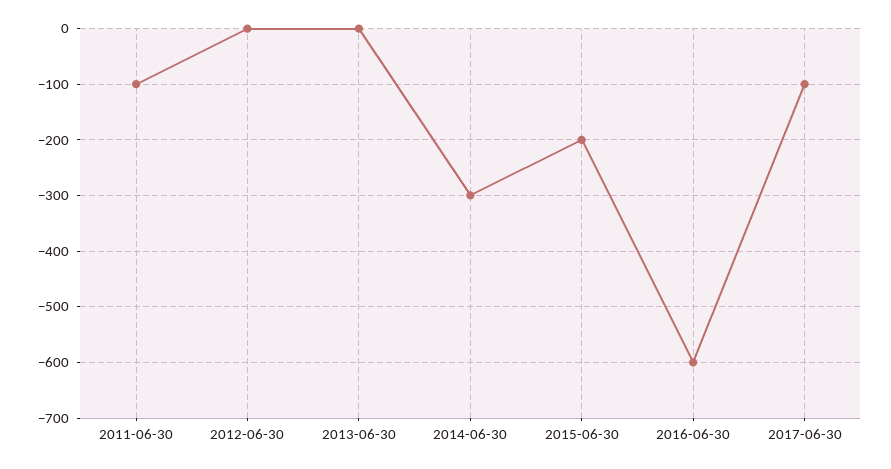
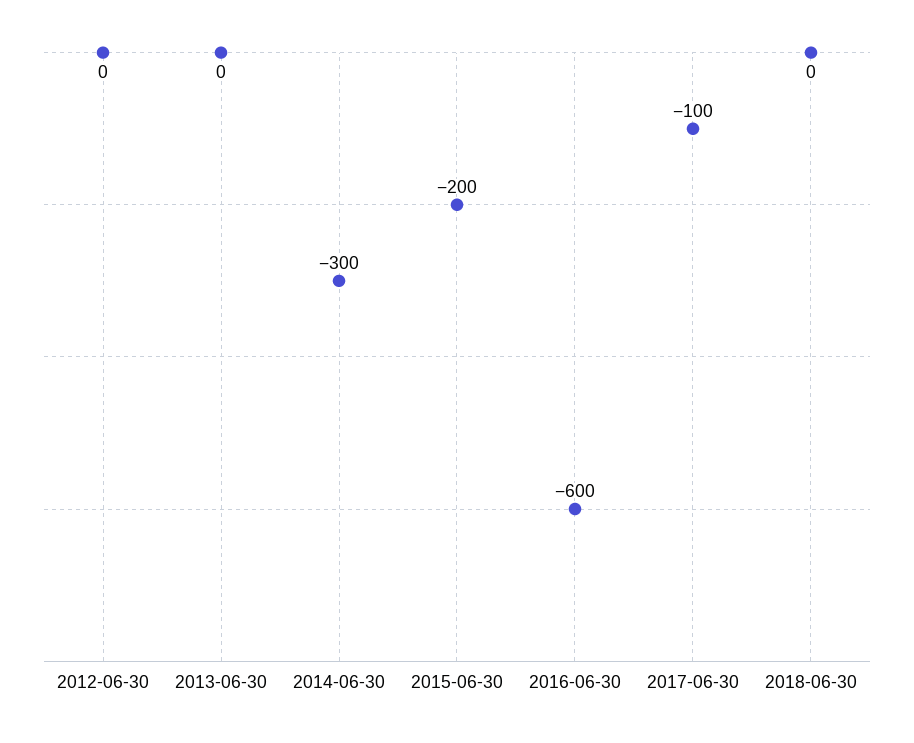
2011-06-30: -100 -> none
2018-06-30: none -> 0

